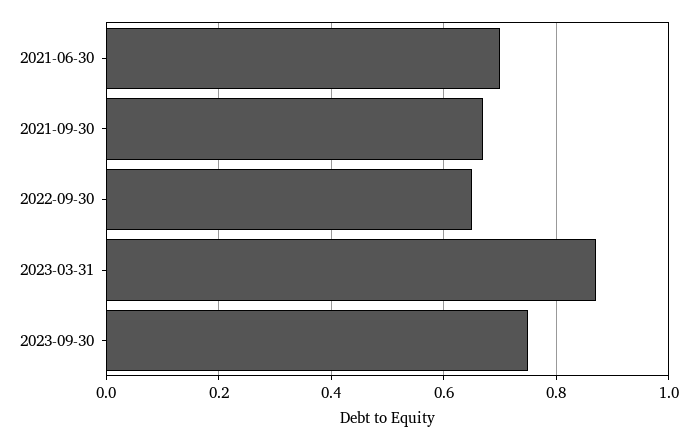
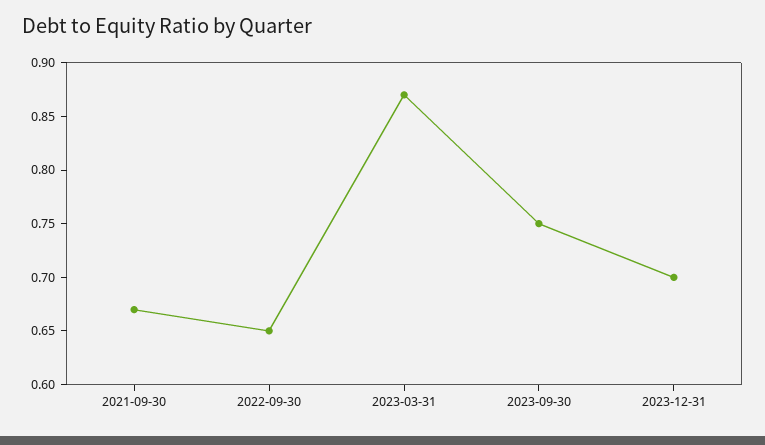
2021-06-30: 0.7 -> none
2023-12-31: none -> 0.7

